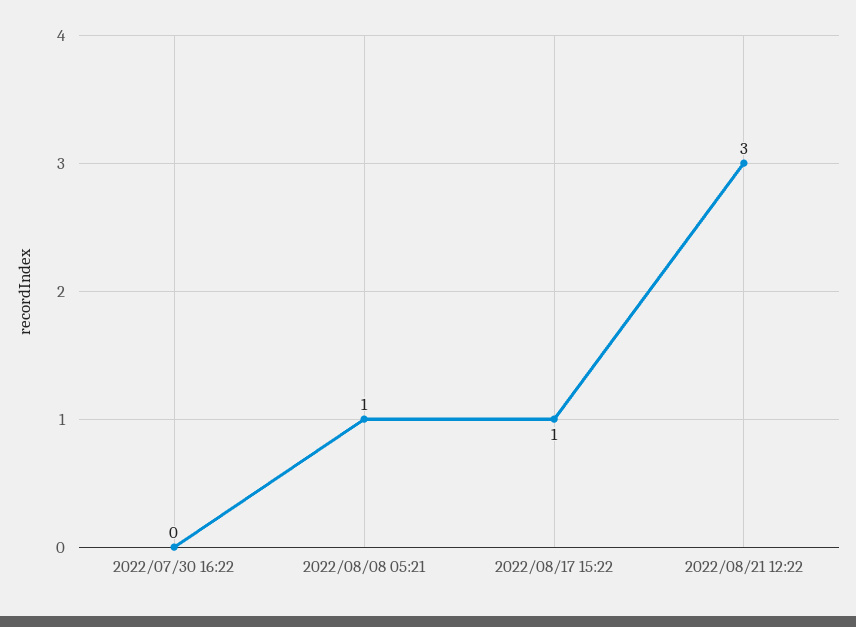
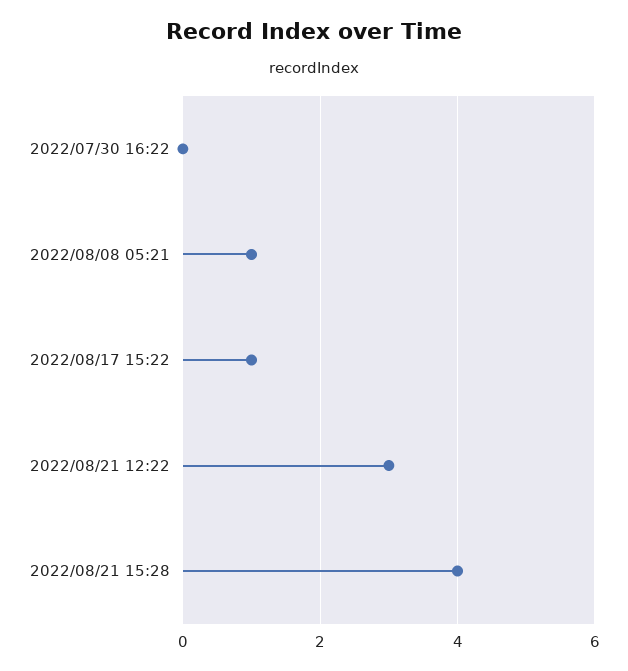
2022/08/21 15:28: none -> 4

